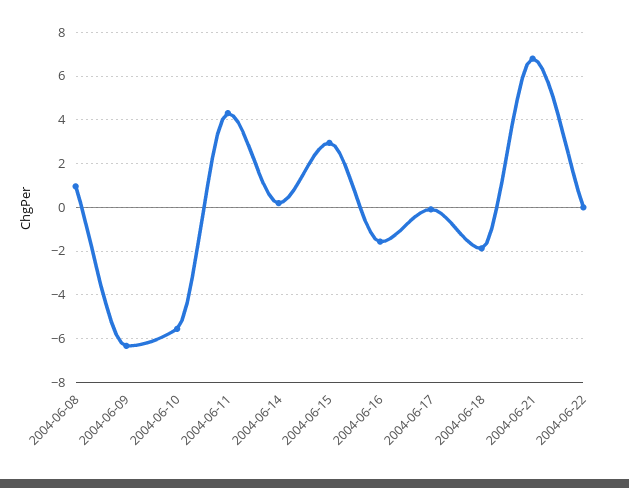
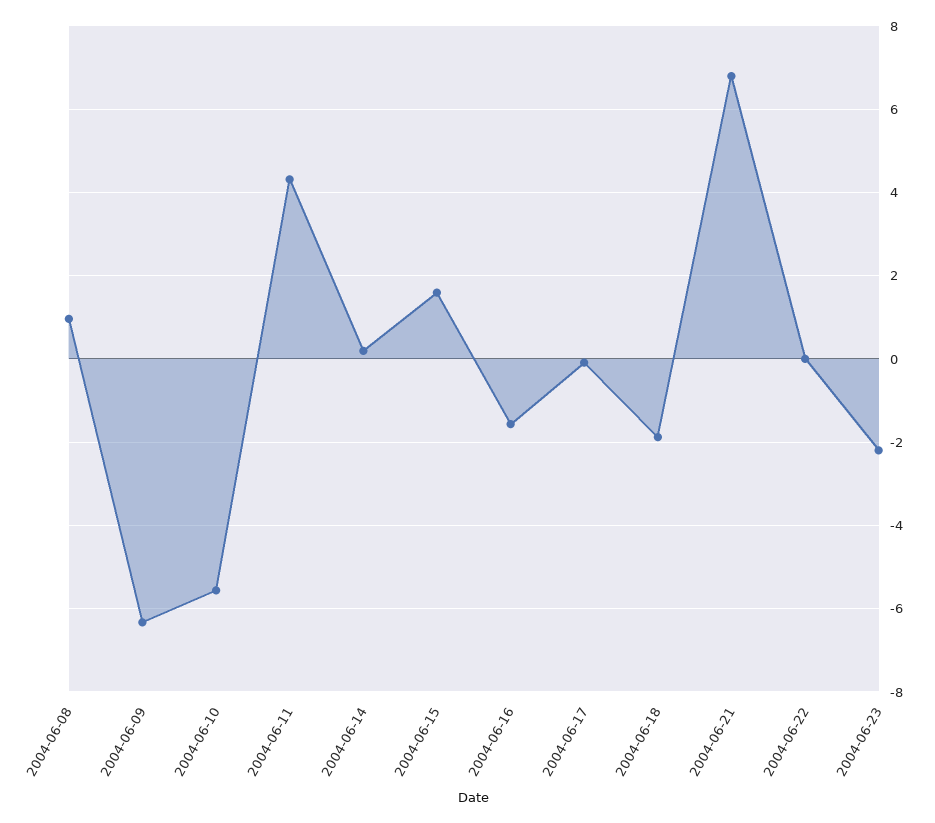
2004-06-15: 3 -> 1.6
2004-06-23: none -> -2.2

